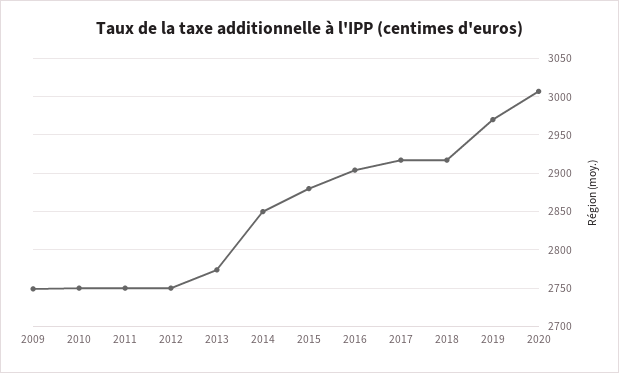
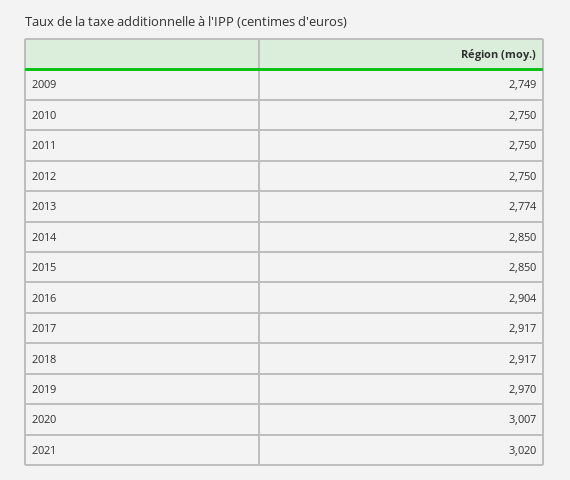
2015: 2880 -> 2850
2021: none -> 3020

